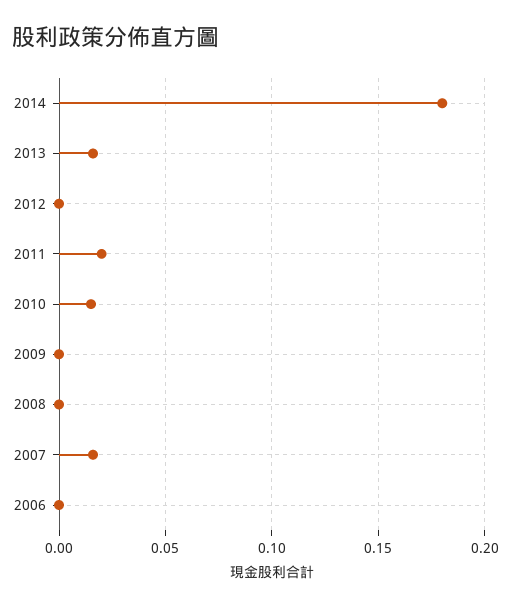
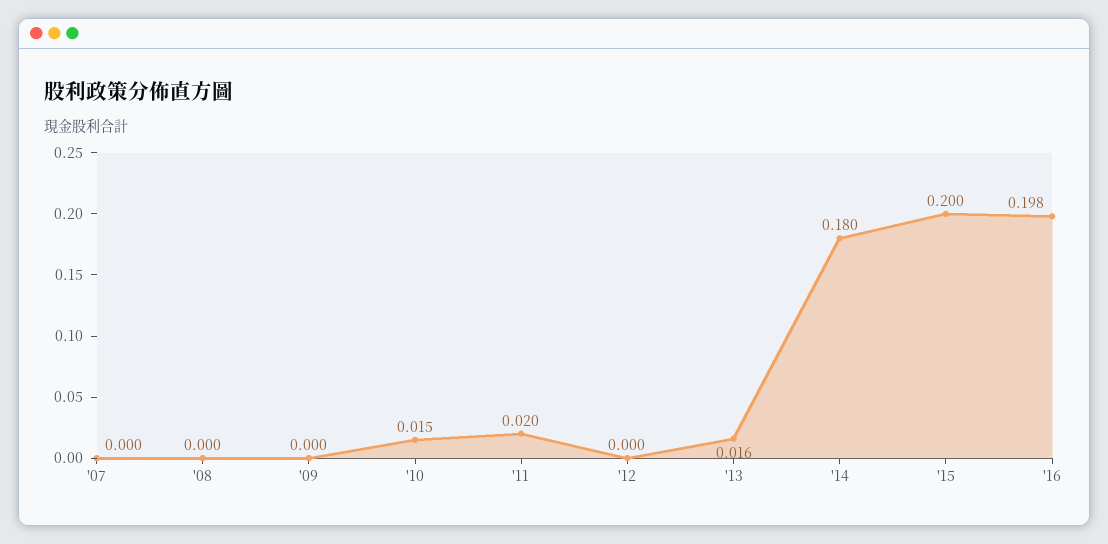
2007: 0.015 -> 0
2006: 0 -> none
'15: none -> 0.2
'16: none -> 0.198

